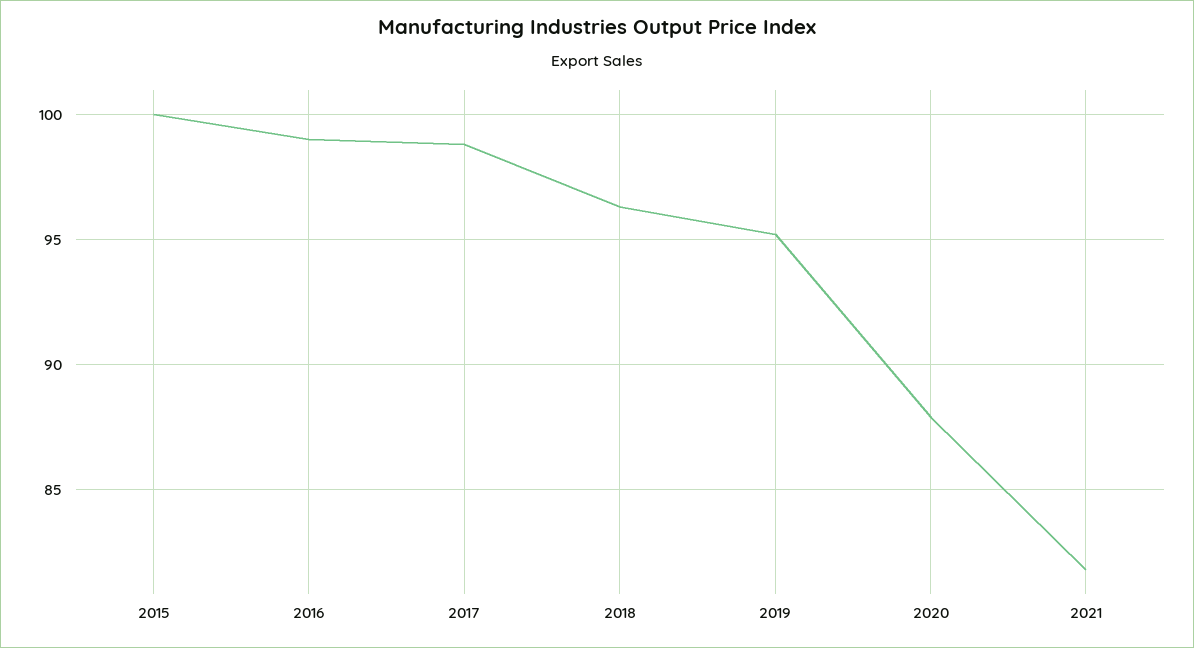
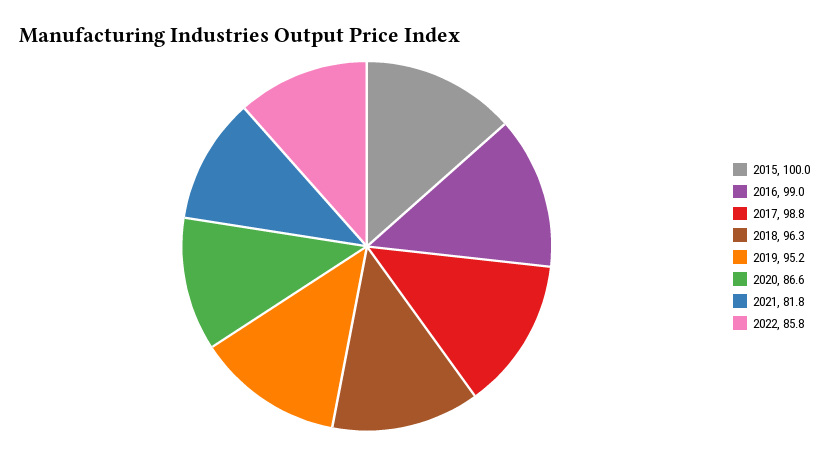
2020: 88 -> 86.6
2022: none -> 85.8

